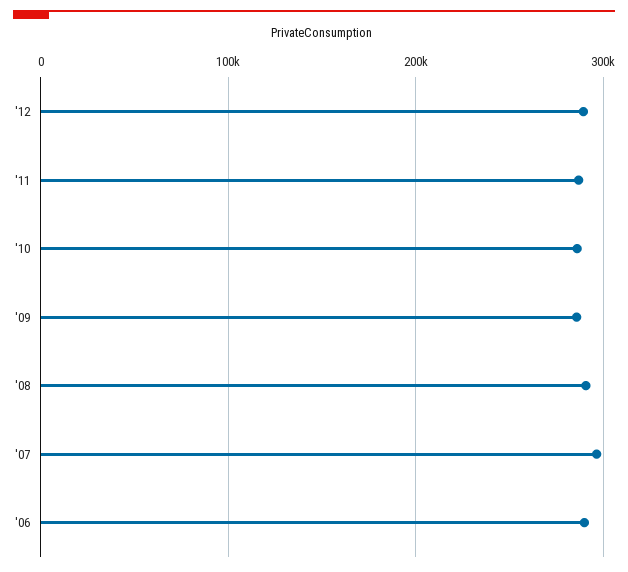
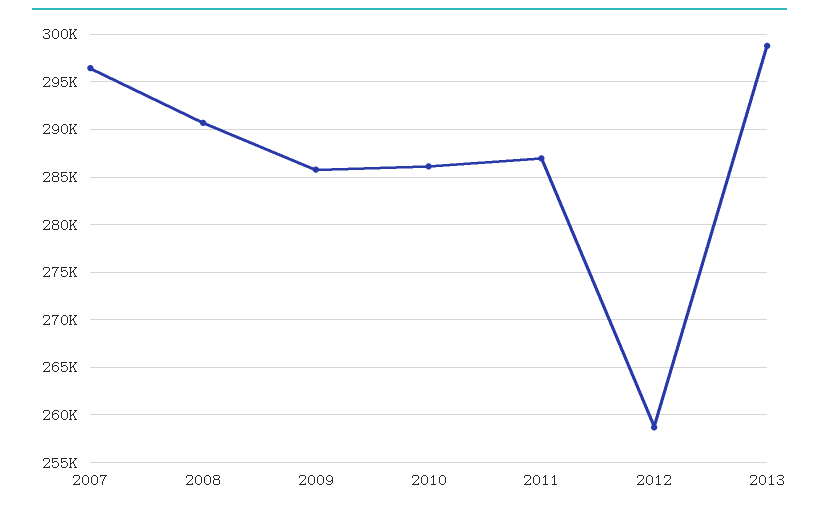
'12: 290000 -> 259000
'06: 290000 -> none
2013: none -> 299000

